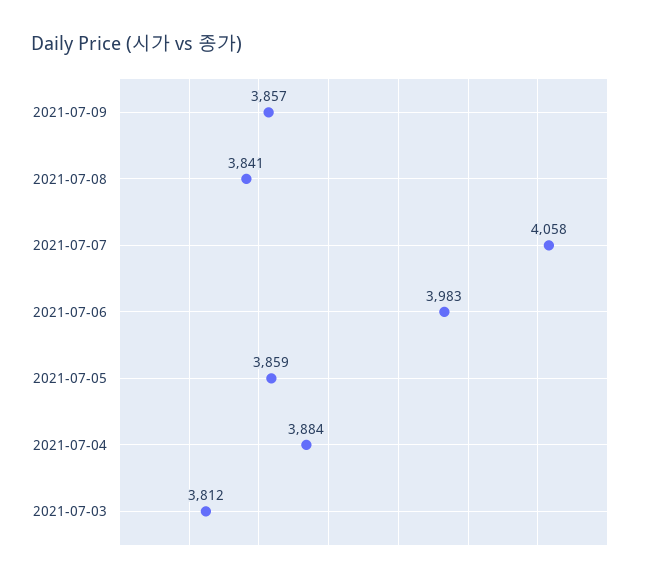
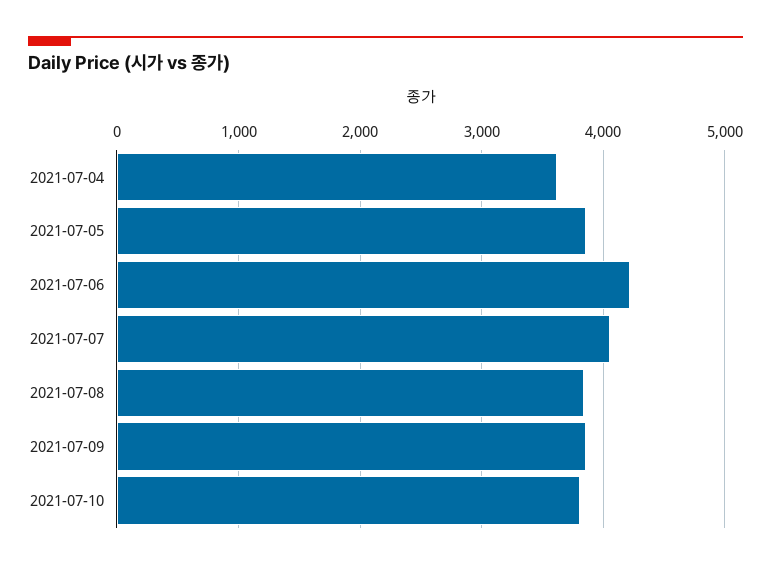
2021-07-06: 3983 -> 4200
2021-07-04: 3884 -> 3600
2021-07-03: 3812 -> none
2021-07-10: none -> 3800

